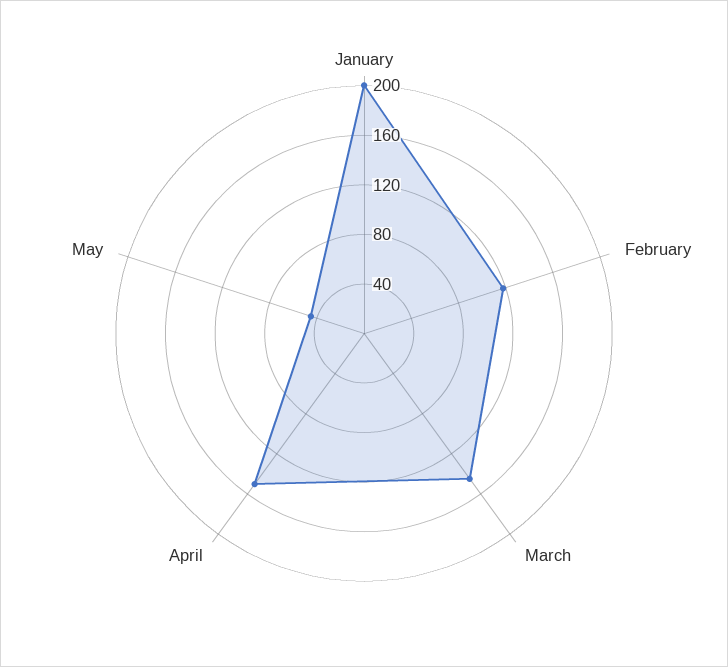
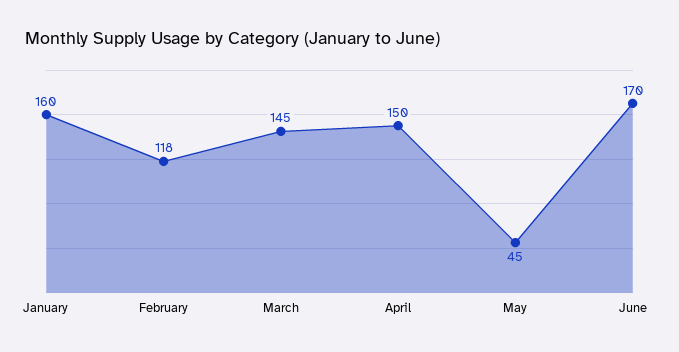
January: 200 -> 160
June: none -> 170

